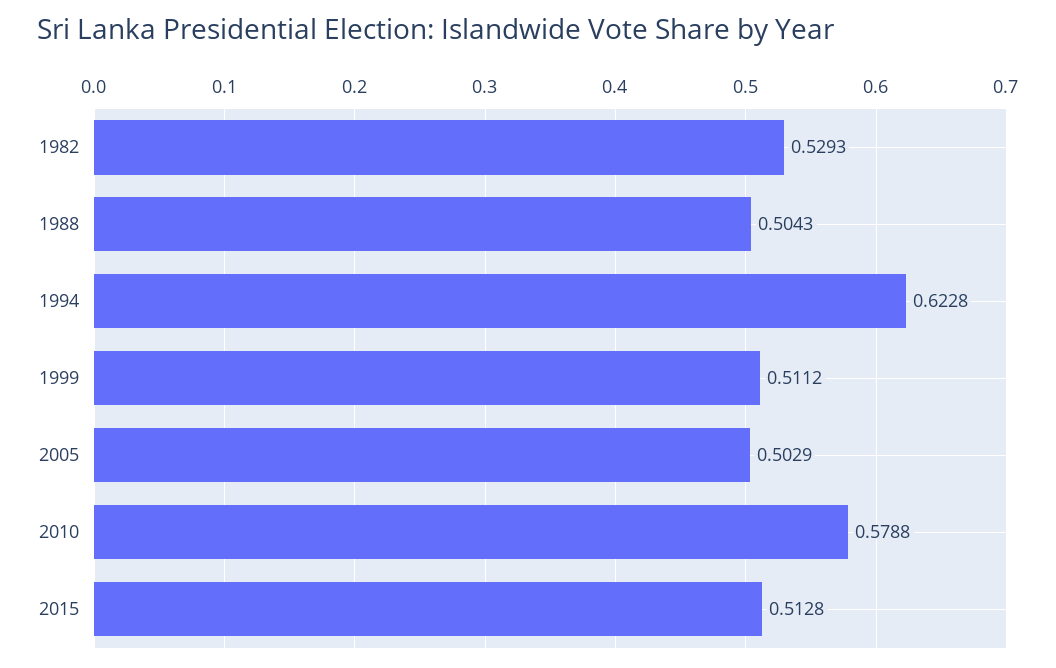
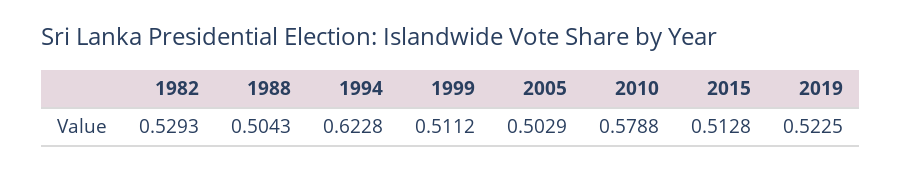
2019: none -> 0.5225

